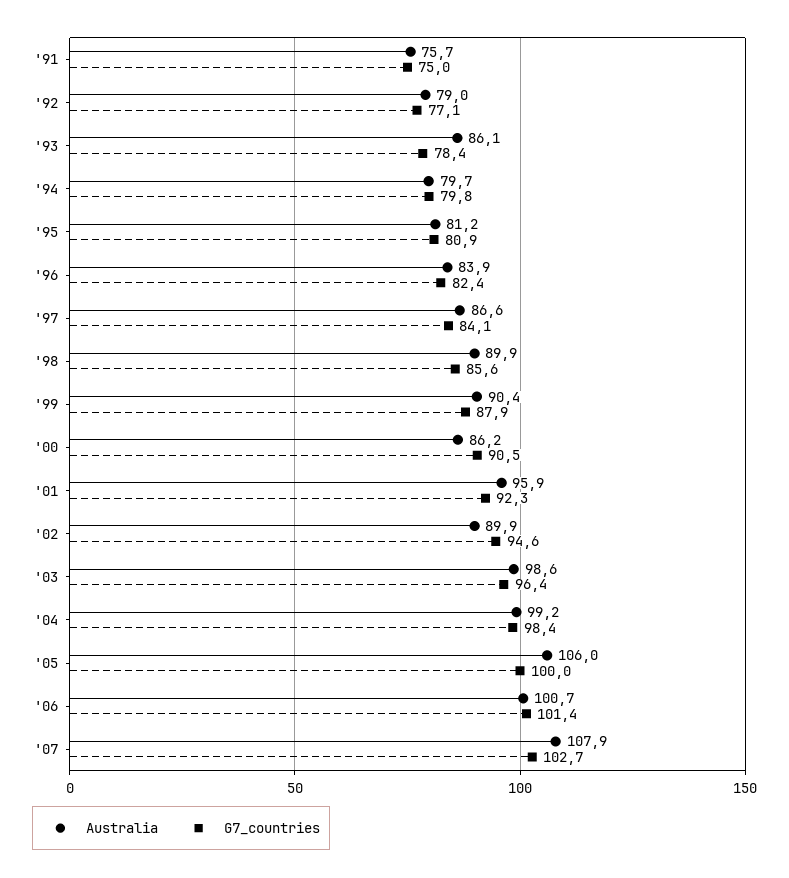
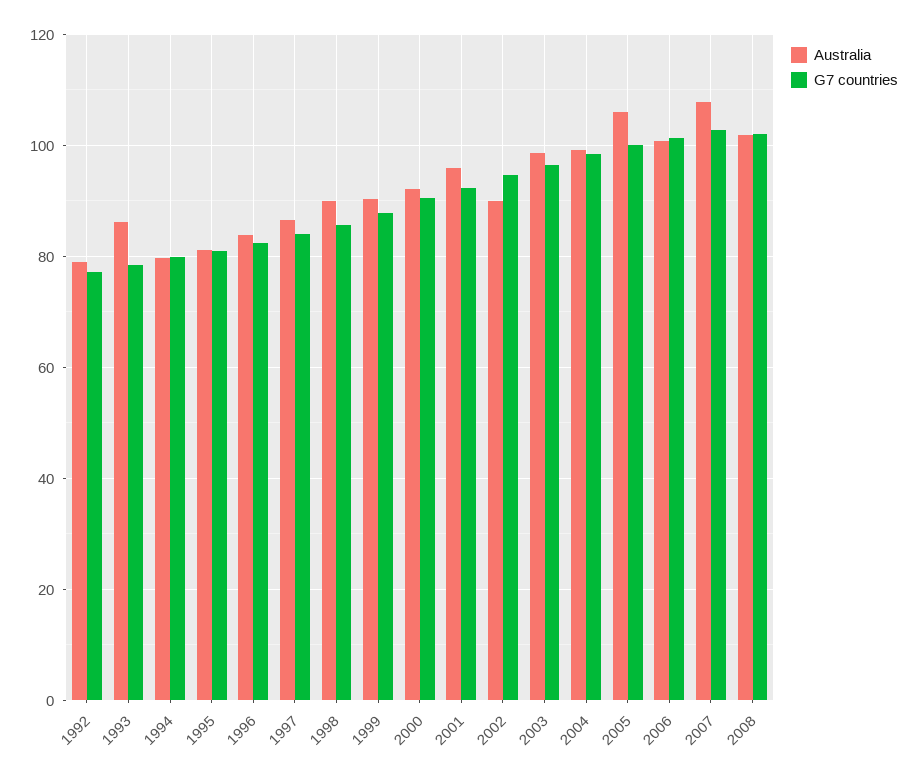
Australia, '91: 75.7 -> none
G7_countries, '91: 75 -> none
Australia, '00: 86.2 -> 92
Australia, 2008: none -> 102
G7_countries, 2008: none -> 102

